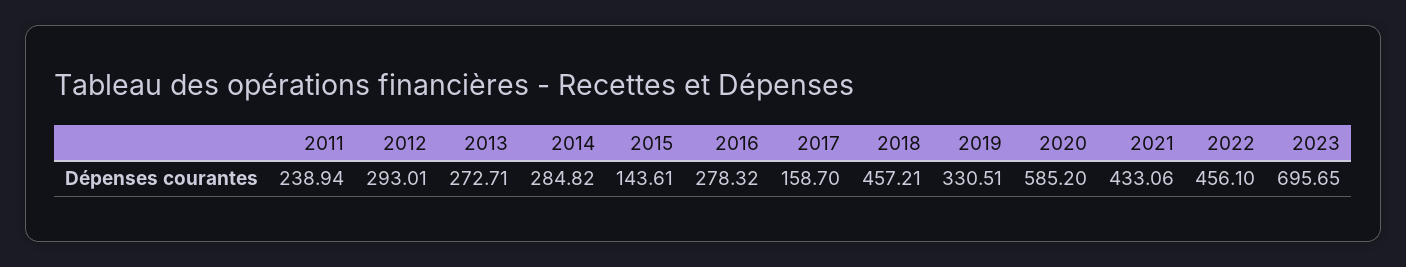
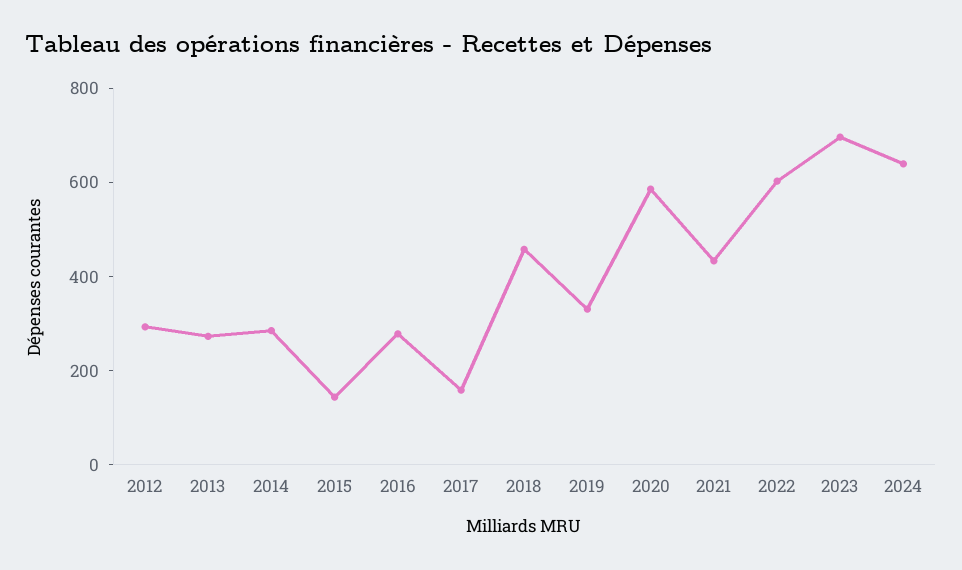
2011: 238.94 -> none
2022: 456.1 -> 600
2024: none -> 650

